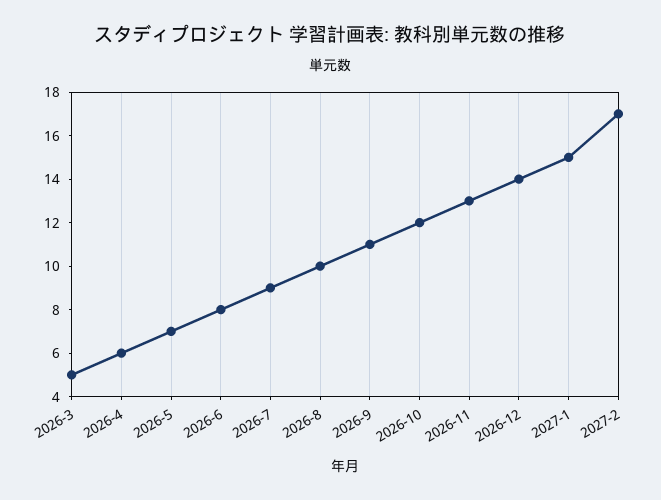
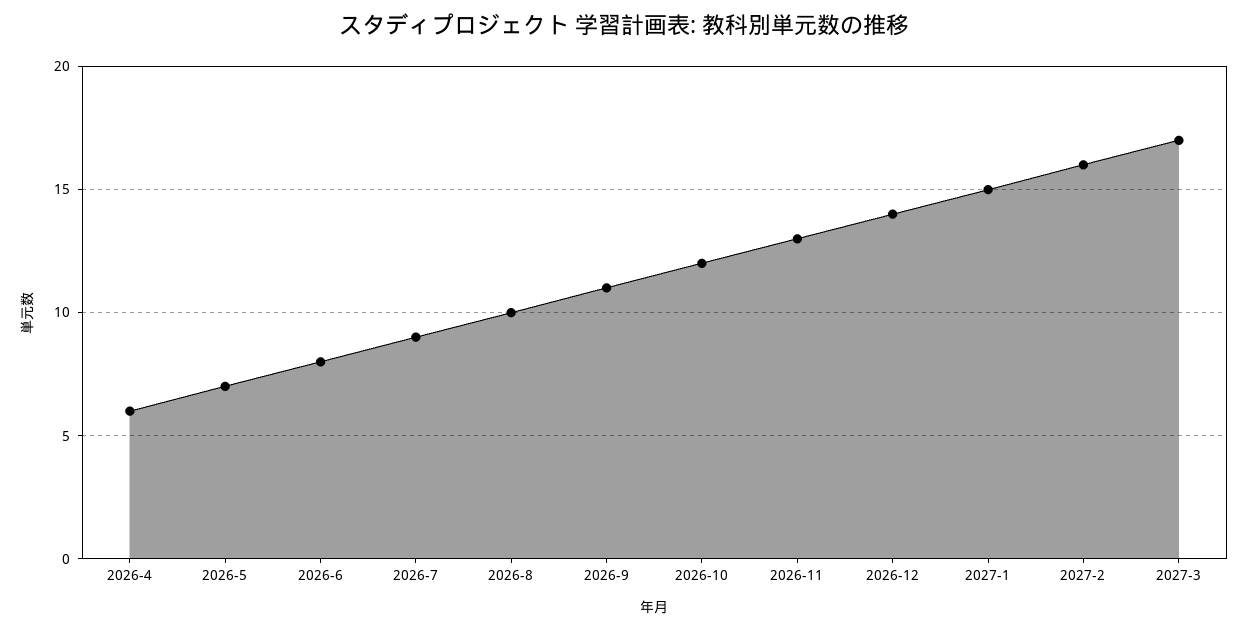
2026-3: 5 -> none
2027-2: 17 -> 16
2027-3: none -> 17

